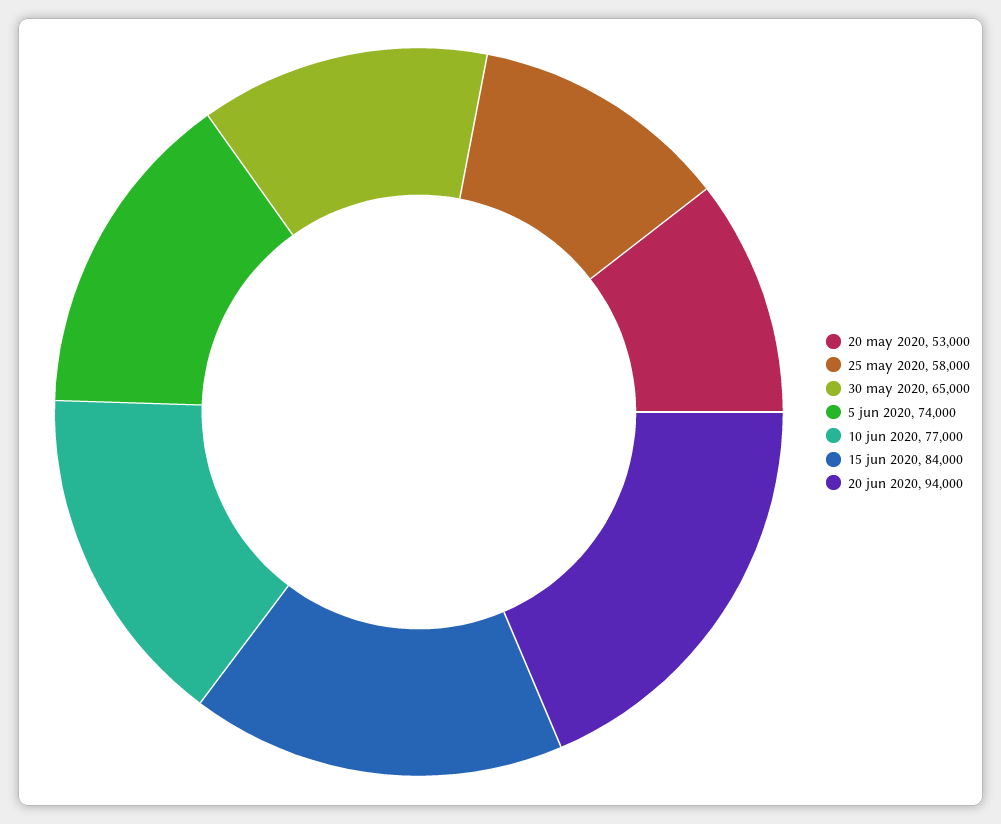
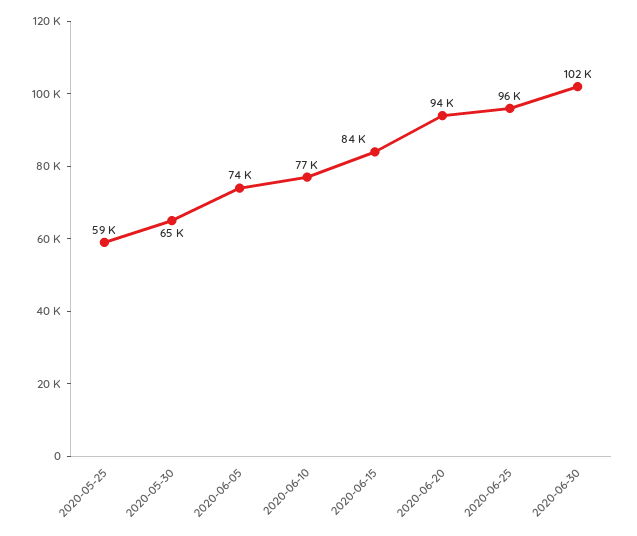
20 may 2020: 53000 -> none
25 may 2020: 58000 -> 59000
2020-06-25: none -> 96000
2020-06-30: none -> 102000

